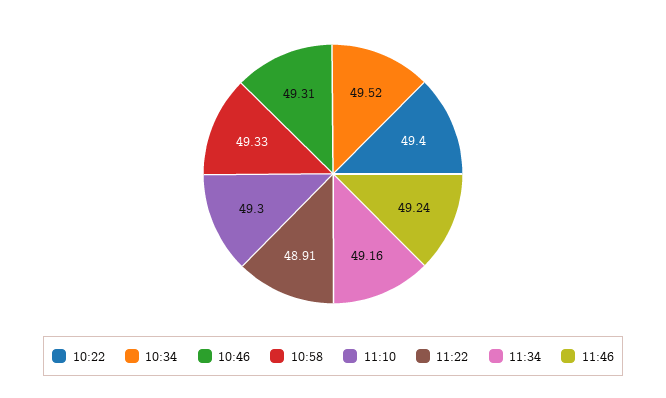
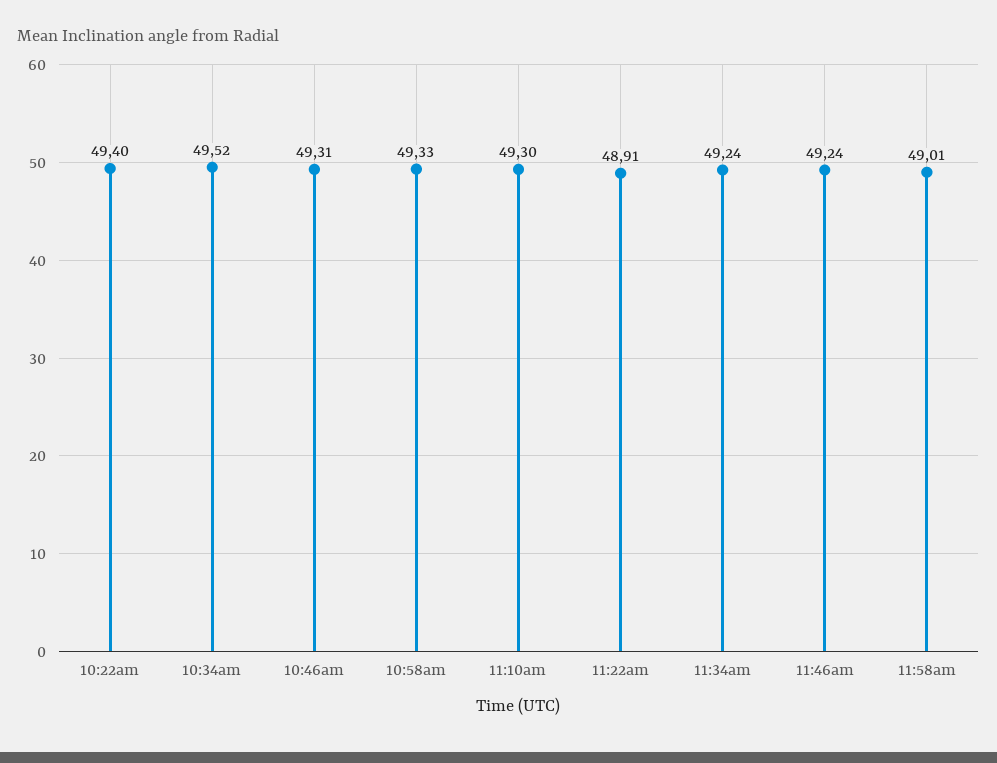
11:34: 49.16 -> 49.24
11:58am: none -> 49.01

